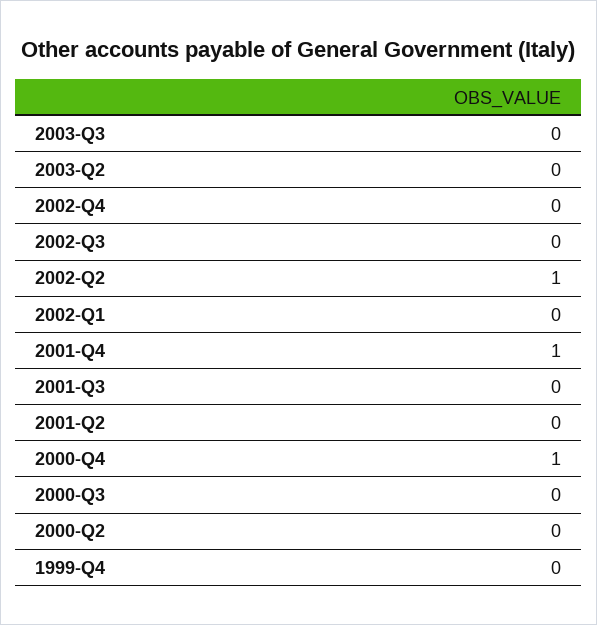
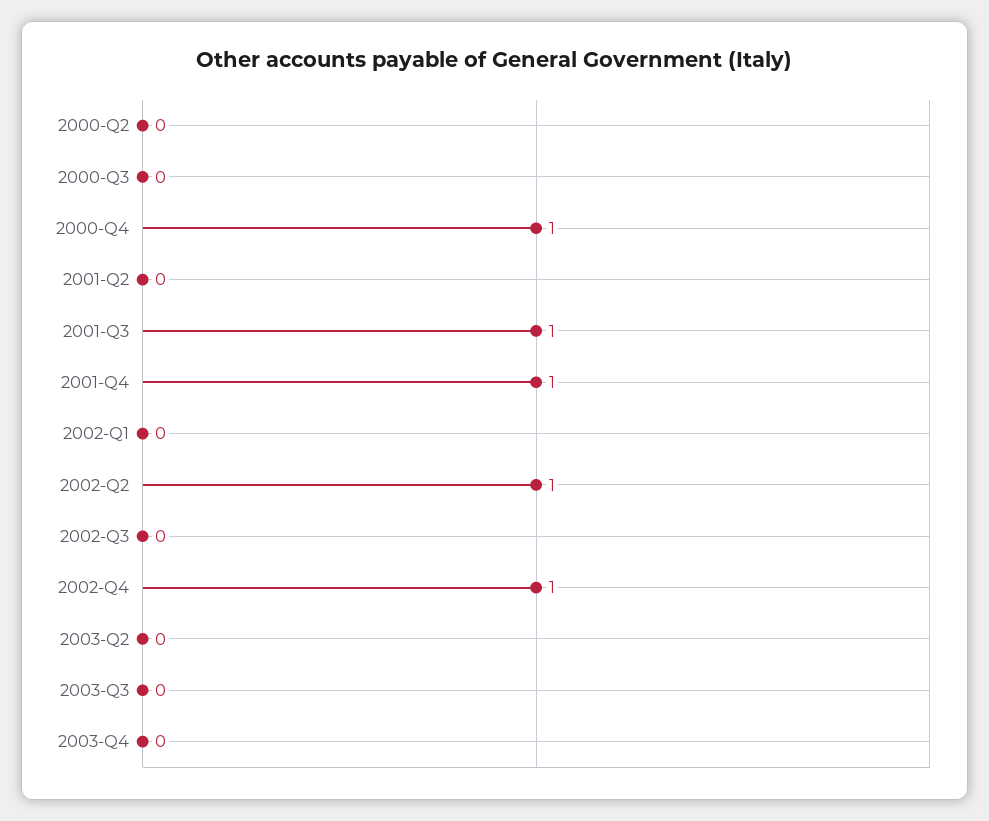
2002-Q4: 0 -> 1
2001-Q3: 0 -> 1
1999-Q4: 0 -> none
2003-Q4: none -> 0

